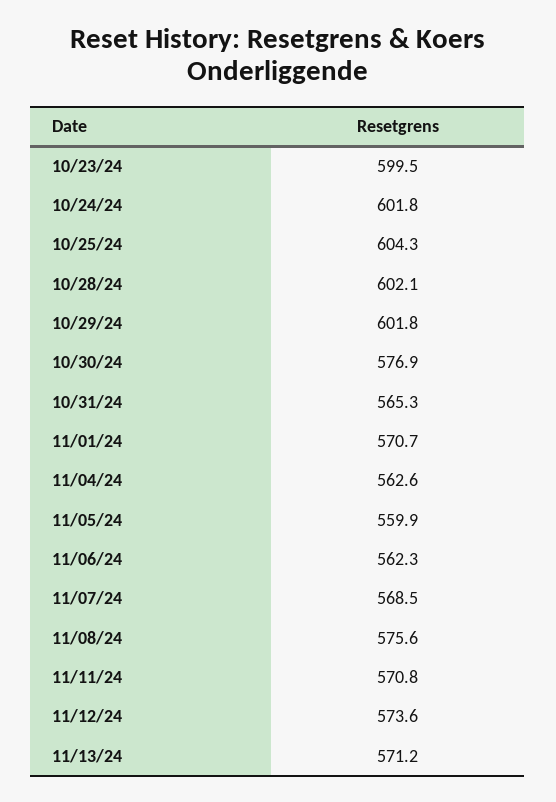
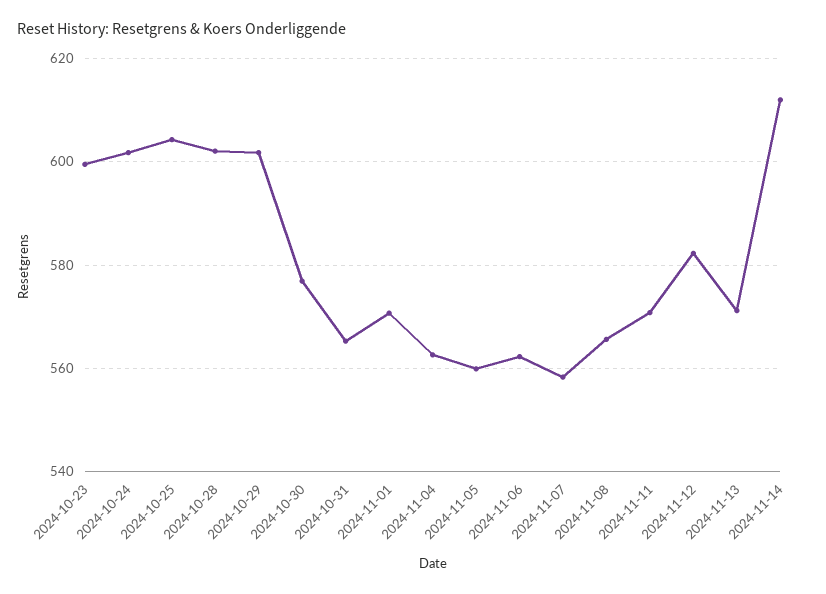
11/07/24: 568.5 -> 558
11/08/24: 575.6 -> 566
11/12/24: 573.6 -> 582
2024-11-14: none -> 612

